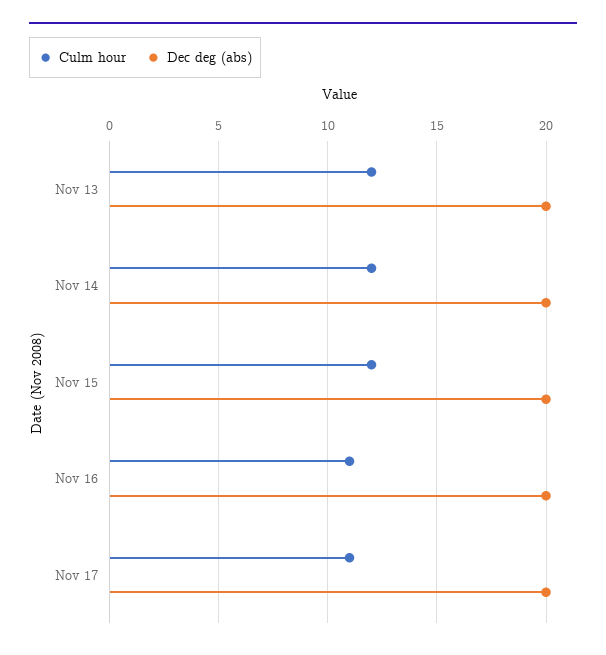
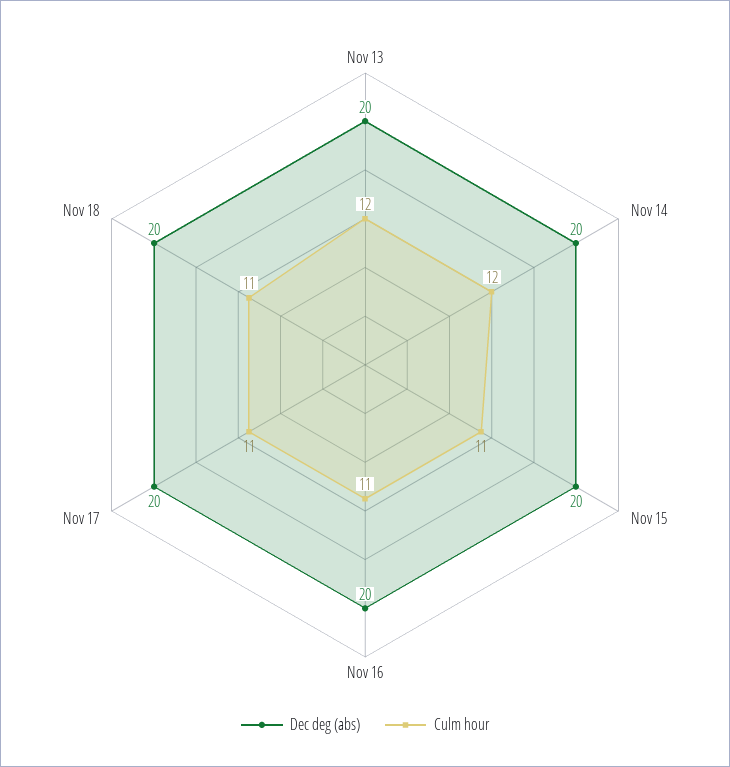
Culm hour, Nov 15: 12 -> 11
Dec deg (abs), Nov 18: none -> 20
Culm hour, Nov 18: none -> 11

